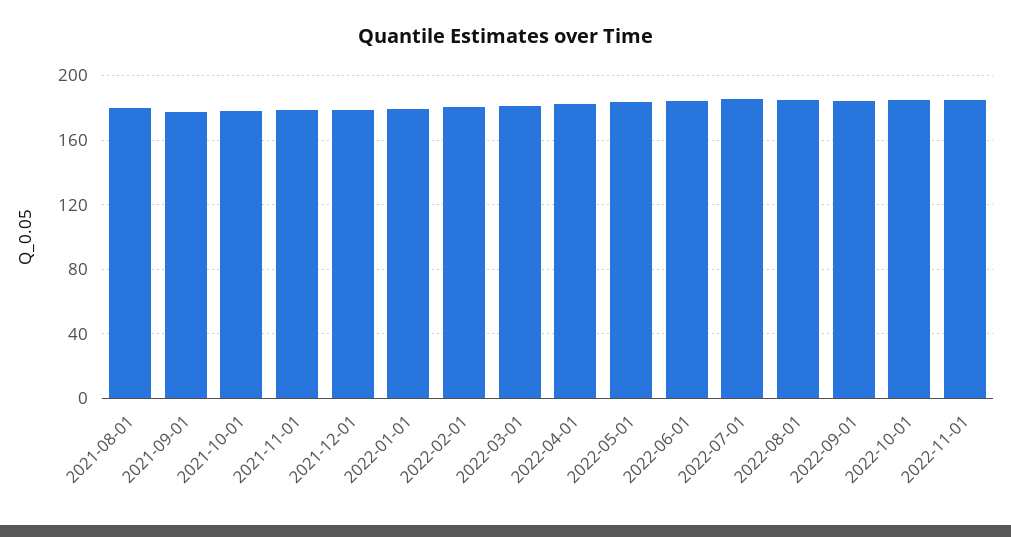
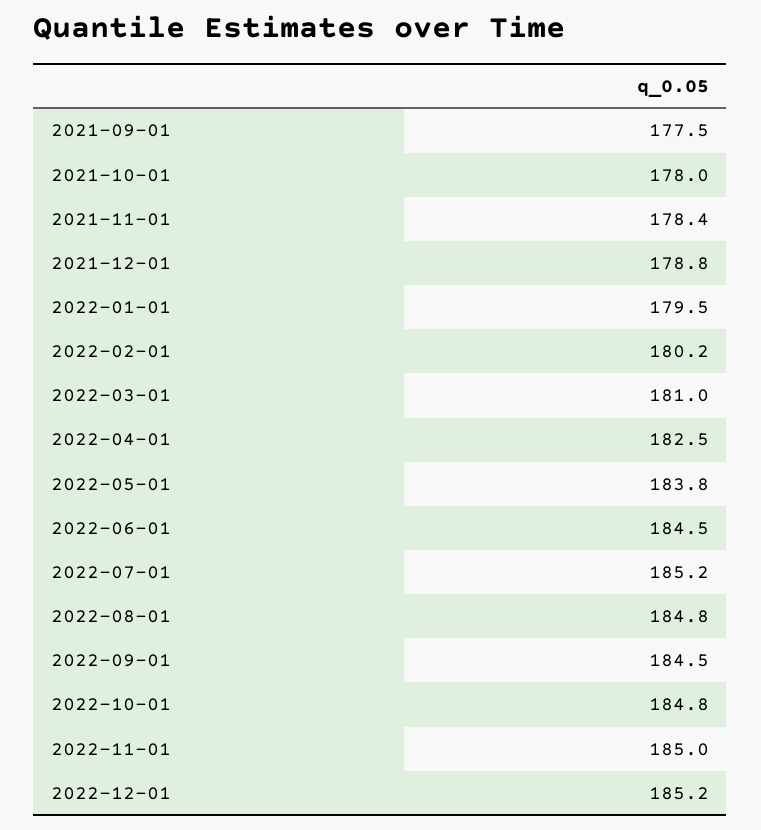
2021-08-01: 180 -> none
2022-12-01: none -> 185.2

